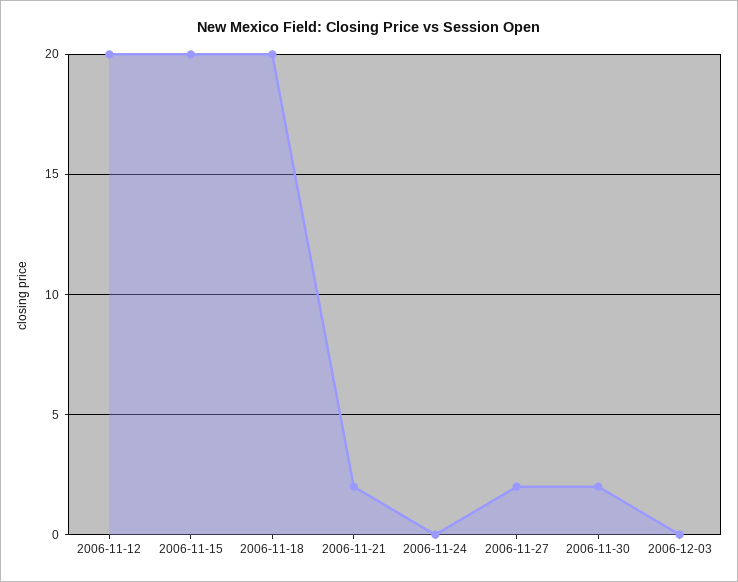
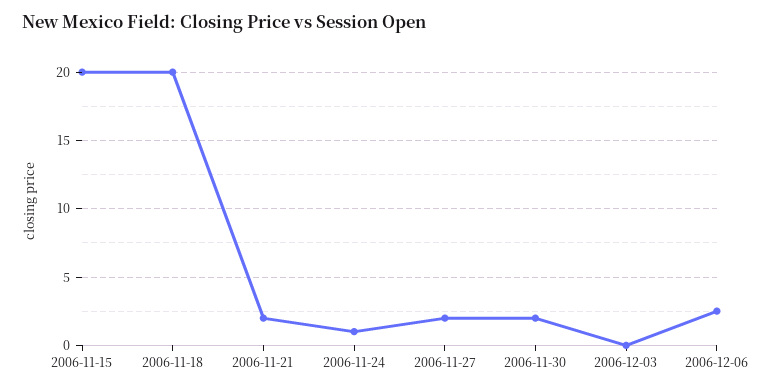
2006-11-12: 20 -> none
2006-11-24: 0 -> 1
2006-12-06: none -> 2.5

